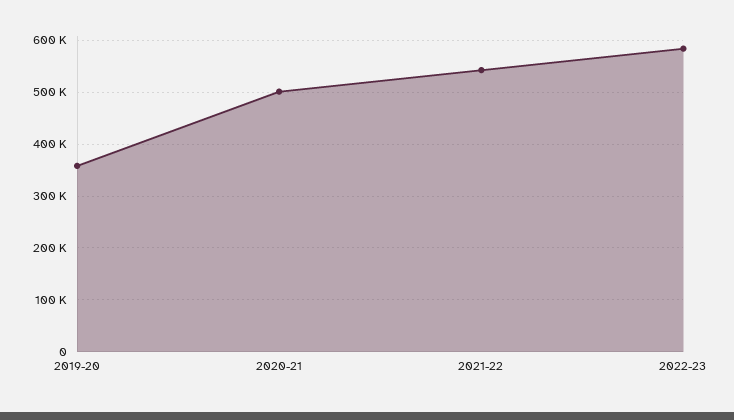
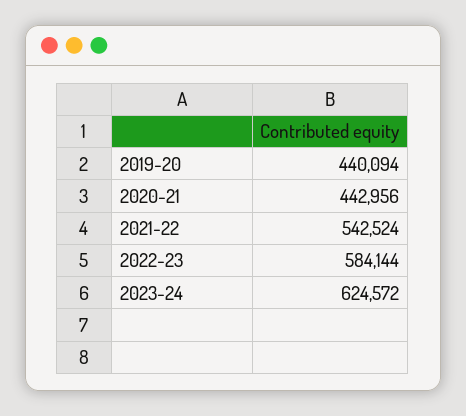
2019-20: 360000 -> 440094
2020-21: 500000 -> 442956
2023-24: none -> 624572

